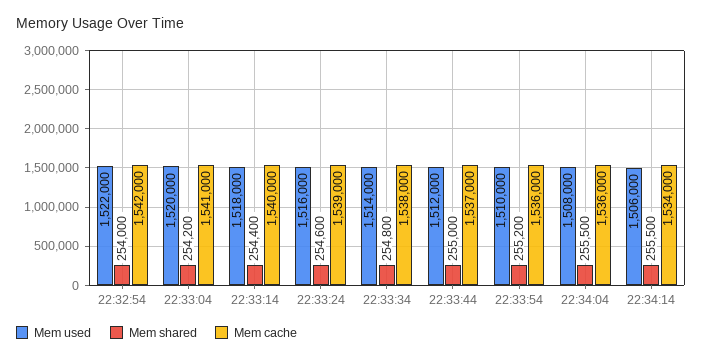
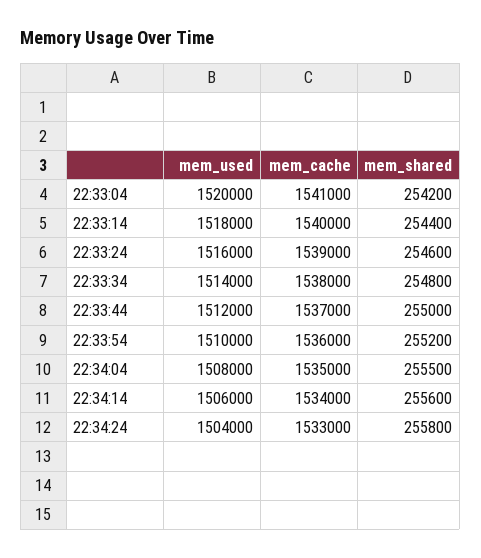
Mem used, 22:32:54: 1522000 -> none
Mem shared, 22:32:54: 254000 -> none
Mem cache, 22:32:54: 1542000 -> none
Mem cache, 22:34:04: 1536000 -> 1535000
Mem shared, 22:34:14: 255500 -> 255600
Mem used, 22:34:24: none -> 1504000
Mem cache, 22:34:24: none -> 1533000
Mem shared, 22:34:24: none -> 255800

